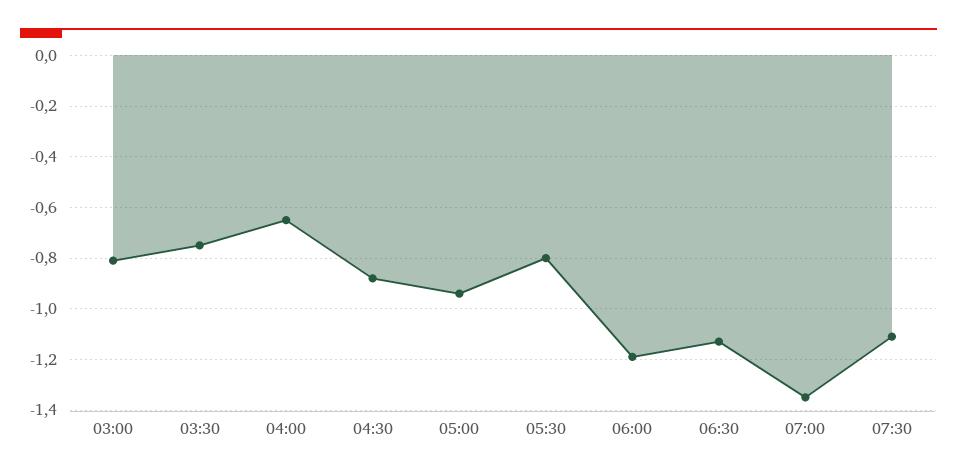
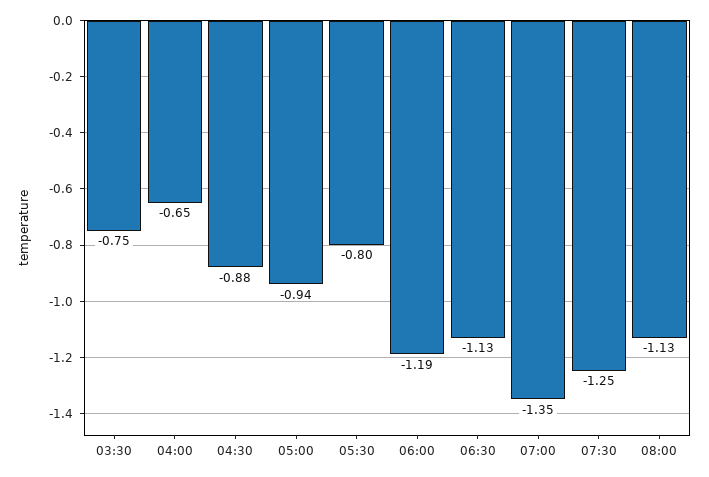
03:00: -0.8 -> none
07:30: -1.1 -> -1.25
08:00: none -> -1.13

